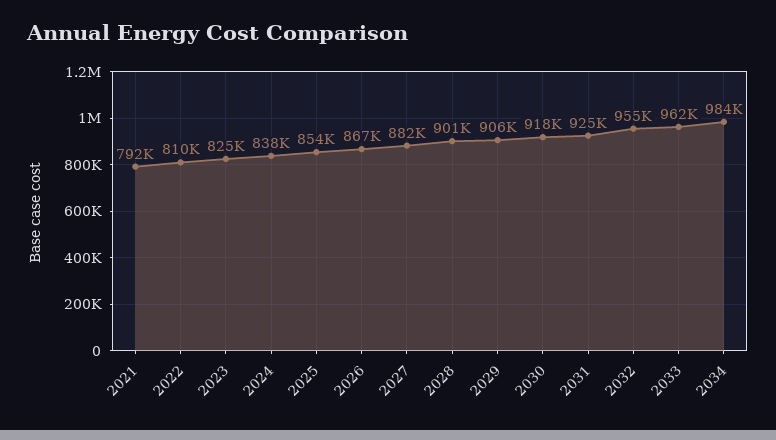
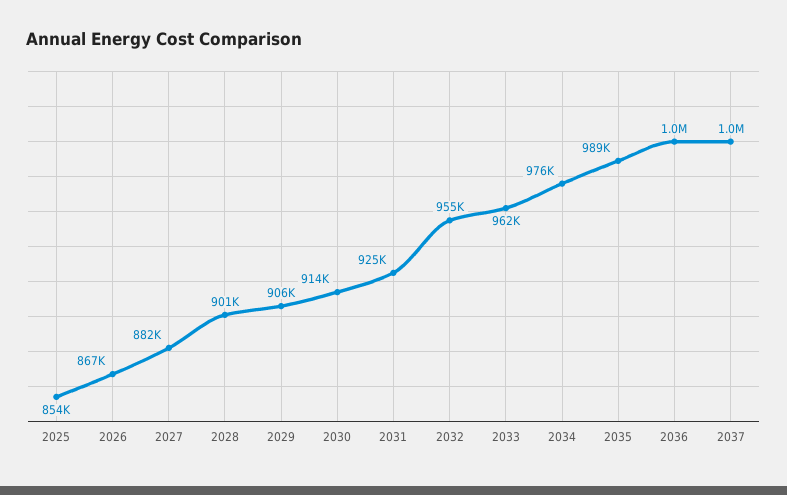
2021: 792000 -> none
2022: 810000 -> none
2023: 825000 -> none
2024: 838000 -> none
2030: 918000 -> 914000
2034: 984000 -> 976000
2035: none -> 989000
2036: none -> 1000000
2037: none -> 1000000

